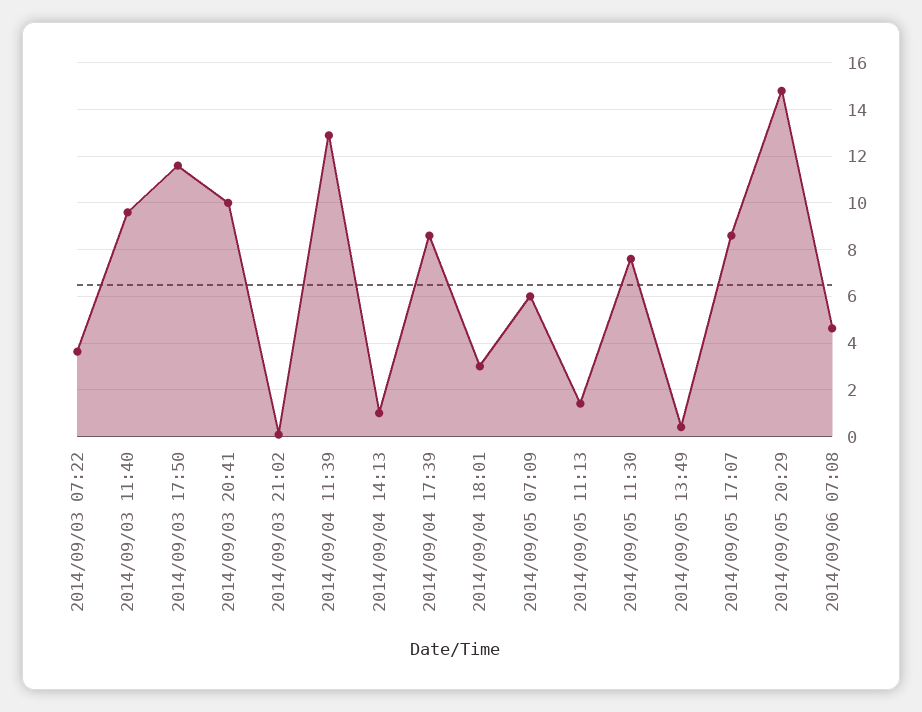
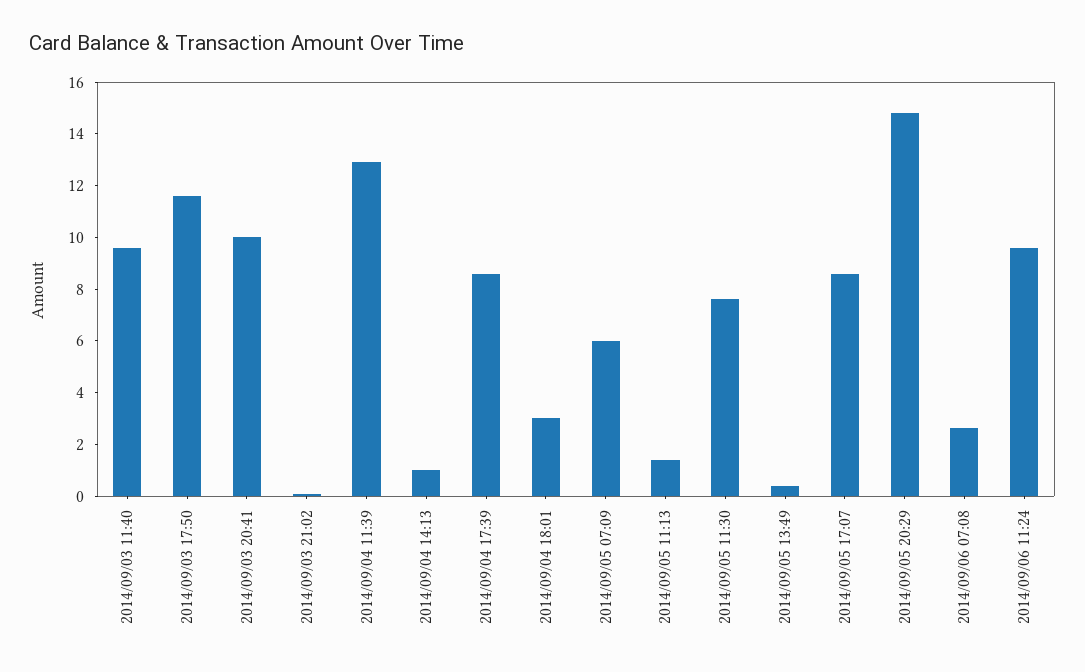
2014/09/03 07:22: 3.5 -> none
2014/09/06 07:08: 4.5 -> 2.5
2014/09/06 11:24: none -> 9.5

